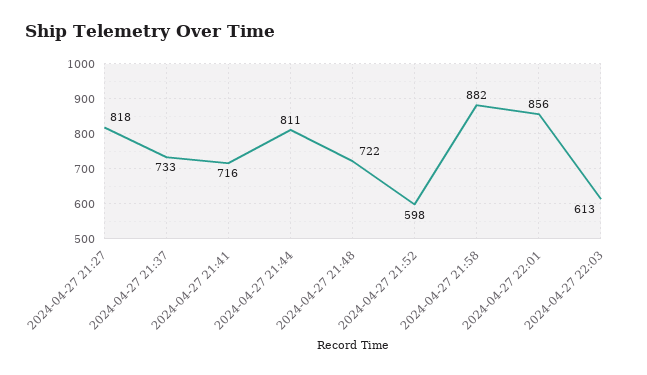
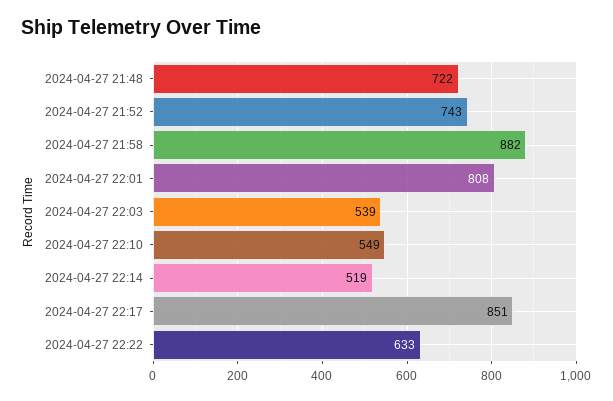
2024-04-27 21:27: 818 -> none
2024-04-27 21:37: 733 -> none
2024-04-27 21:41: 716 -> none
2024-04-27 21:44: 811 -> none
2024-04-27 21:52: 598 -> 743
2024-04-27 22:01: 856 -> 808
2024-04-27 22:03: 613 -> 539
2024-04-27 22:10: none -> 549
2024-04-27 22:14: none -> 519
2024-04-27 22:17: none -> 851
2024-04-27 22:22: none -> 633

